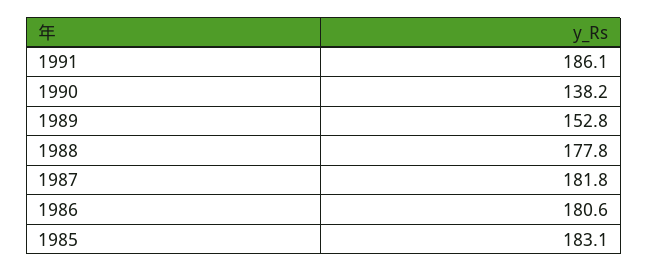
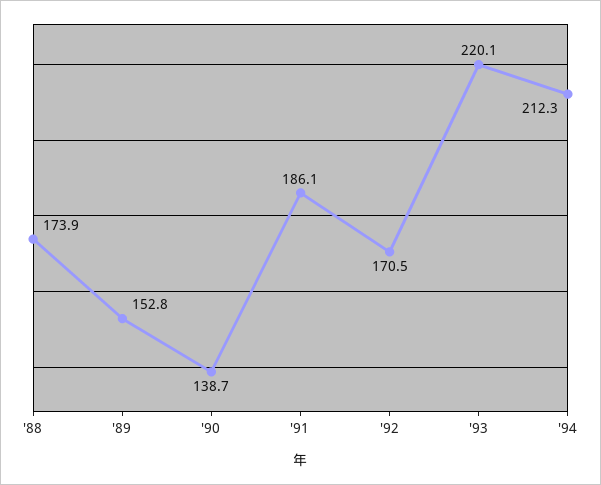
1990: 138.2 -> 138.7
1988: 177.8 -> 173.9
1987: 181.8 -> none
1986: 180.6 -> none
1985: 183.1 -> none
'92: none -> 170.5
'93: none -> 220.1
'94: none -> 212.3

